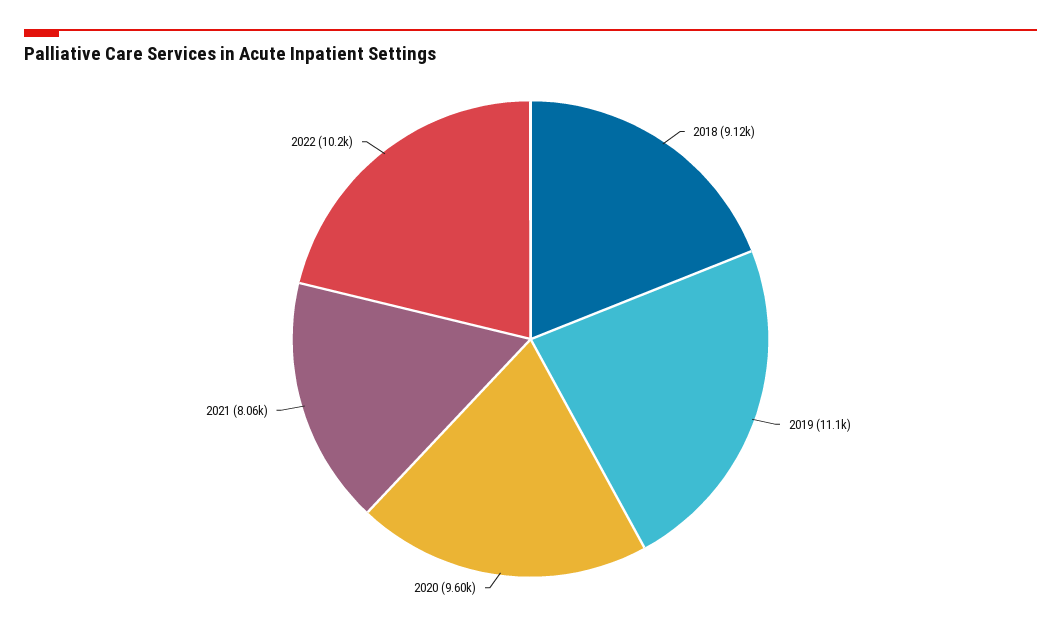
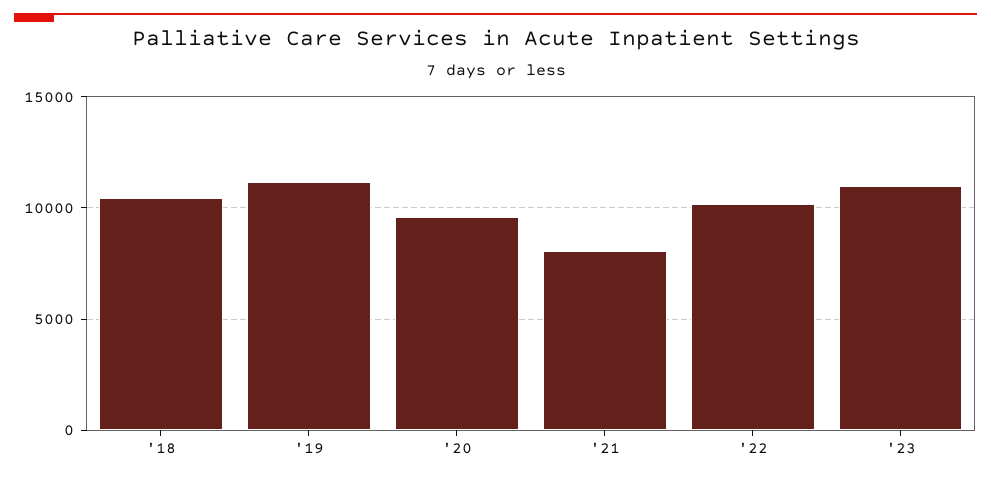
2018: 9120 -> 10500
'23: none -> 11000

